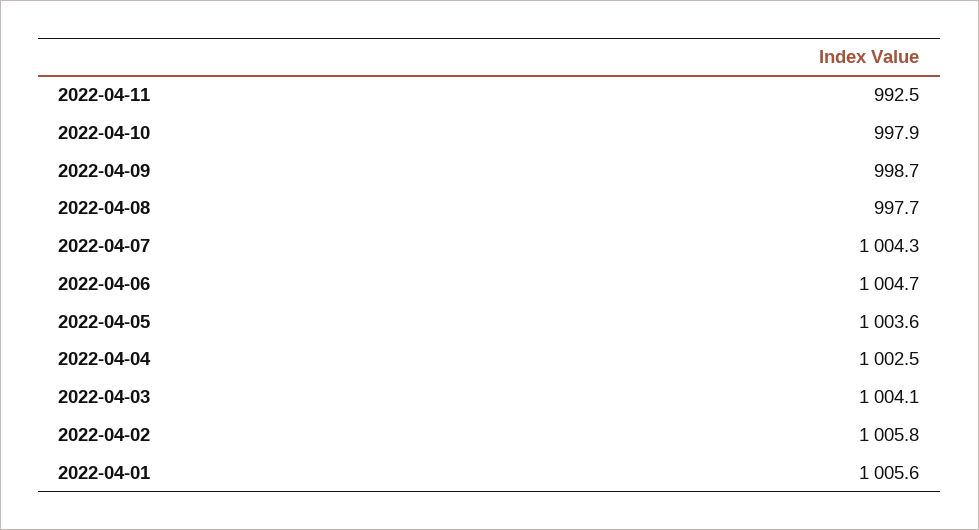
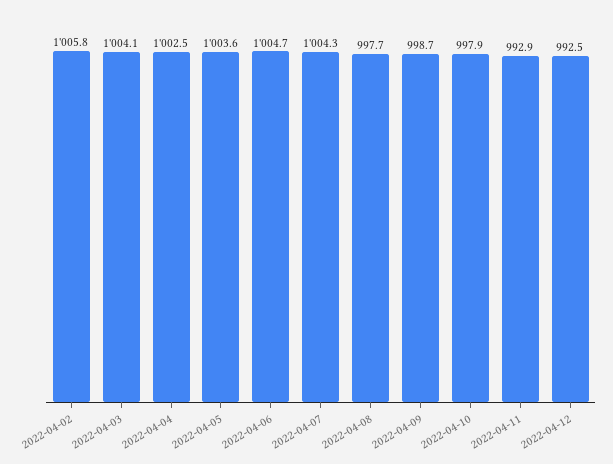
2022-04-11: 992.5 -> 992.9
2022-04-01: 1005.6 -> none
2022-04-12: none -> 992.5

